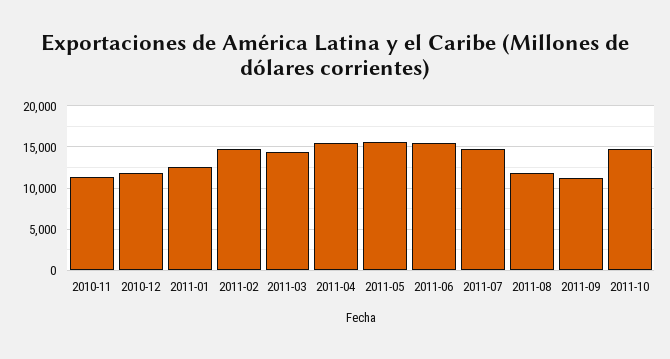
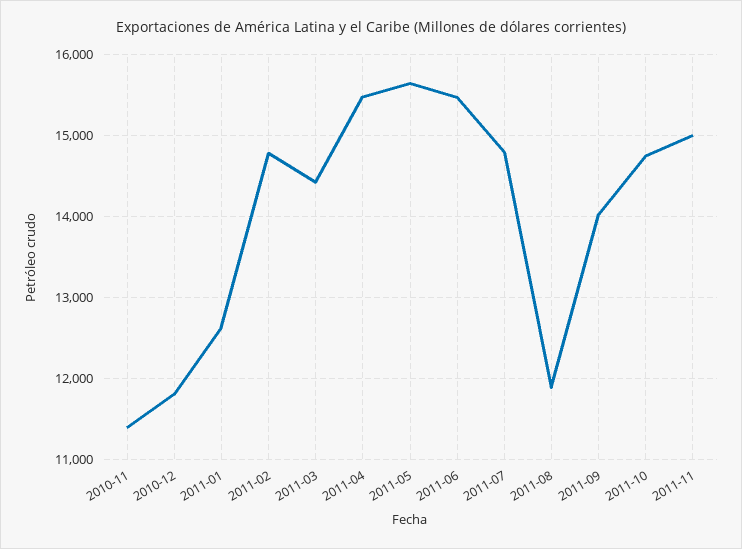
2011-09: 11000 -> 14000
2011-11: none -> 15000

